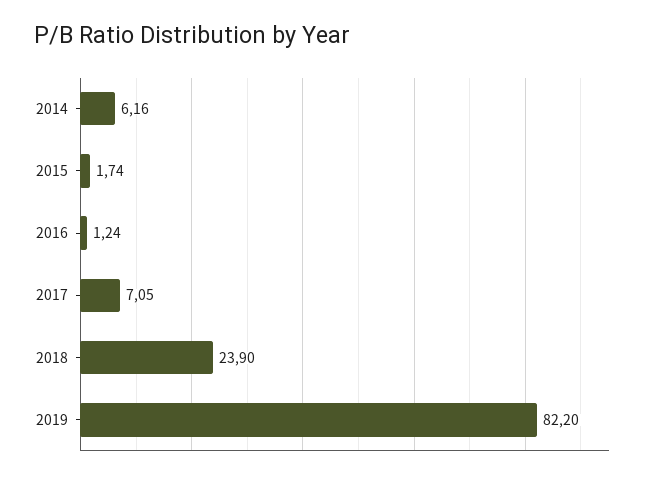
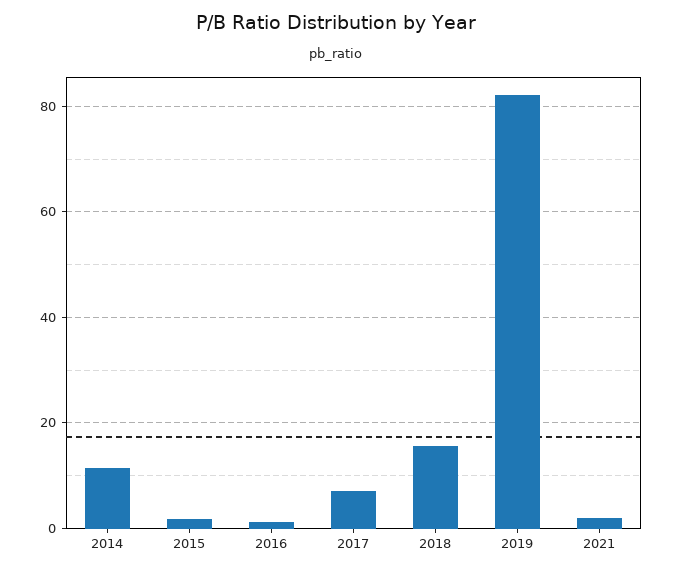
2014: 6.16 -> 12
2018: 23.9 -> 16
2021: none -> 2

